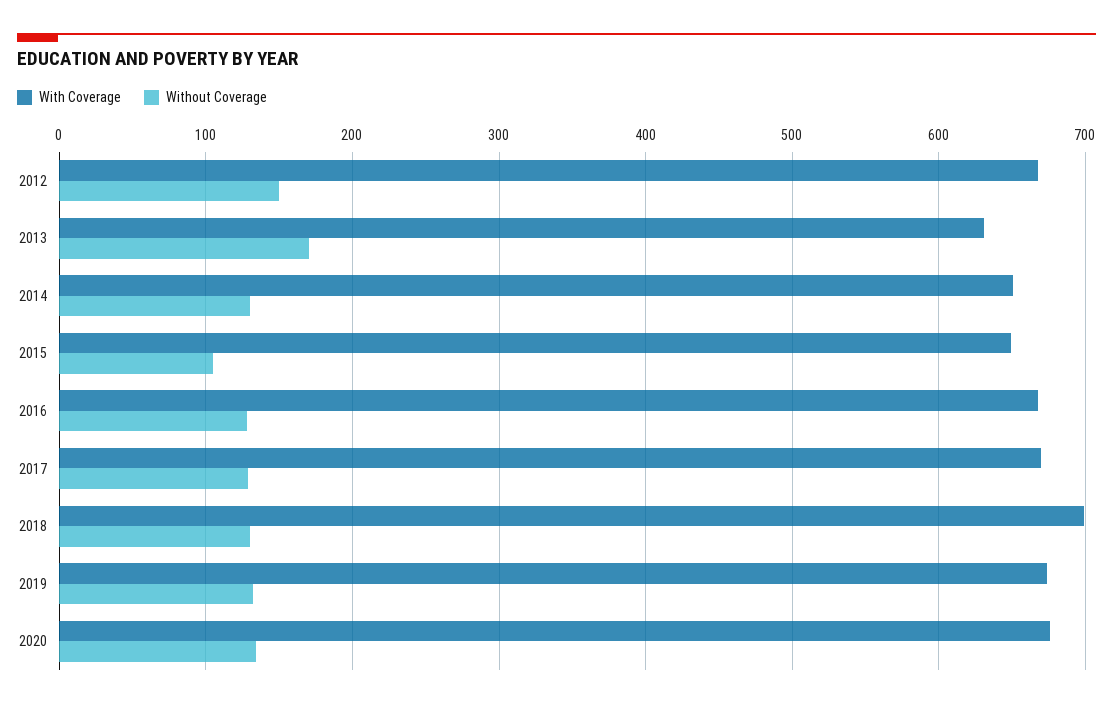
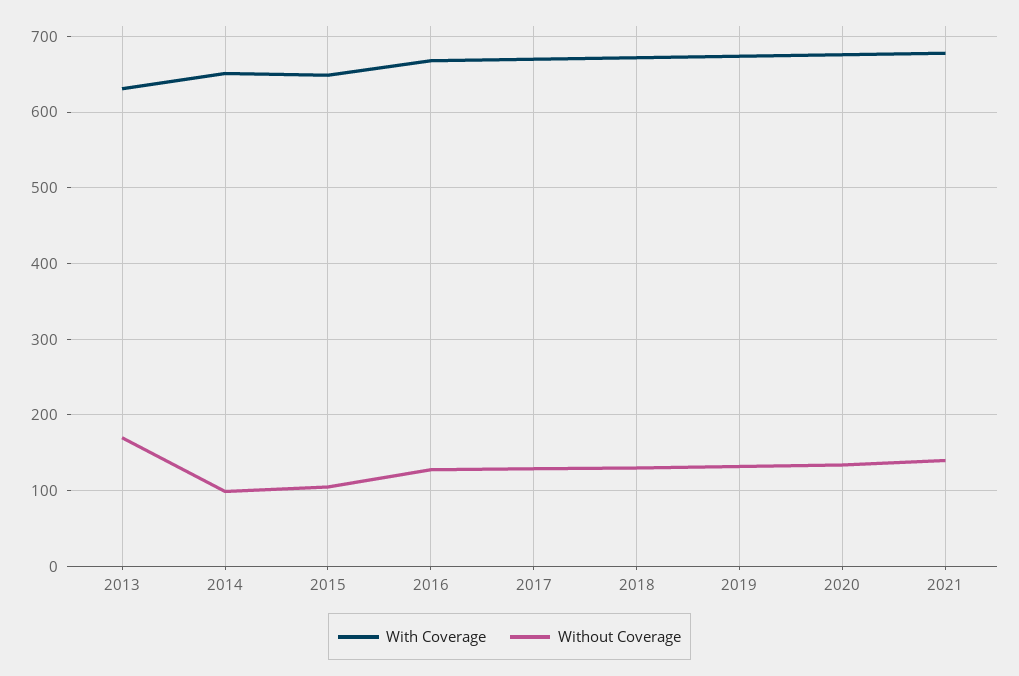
With Coverage, 2012: 670 -> none
Without Coverage, 2012: 150 -> none
Without Coverage, 2014: 130 -> 100
With Coverage, 2018: 700 -> 670
With Coverage, 2021: none -> 680
Without Coverage, 2021: none -> 140

